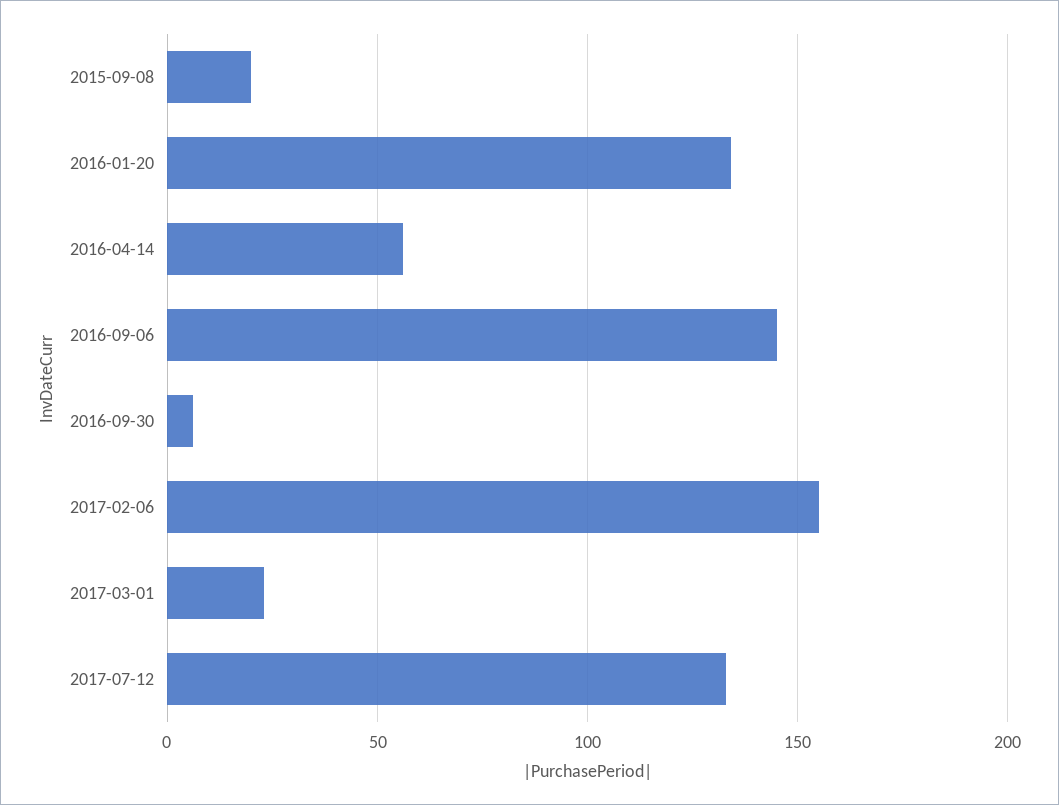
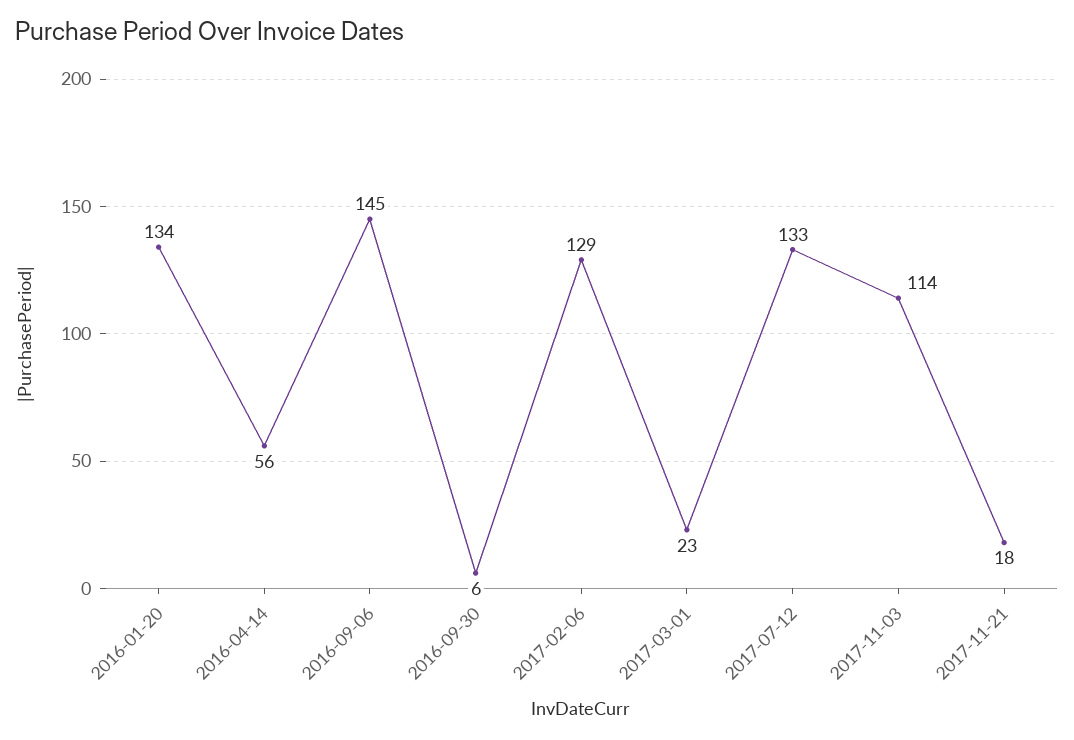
2015-09-08: 20 -> none
2017-02-06: 155 -> 129
2017-11-03: none -> 114
2017-11-21: none -> 18

